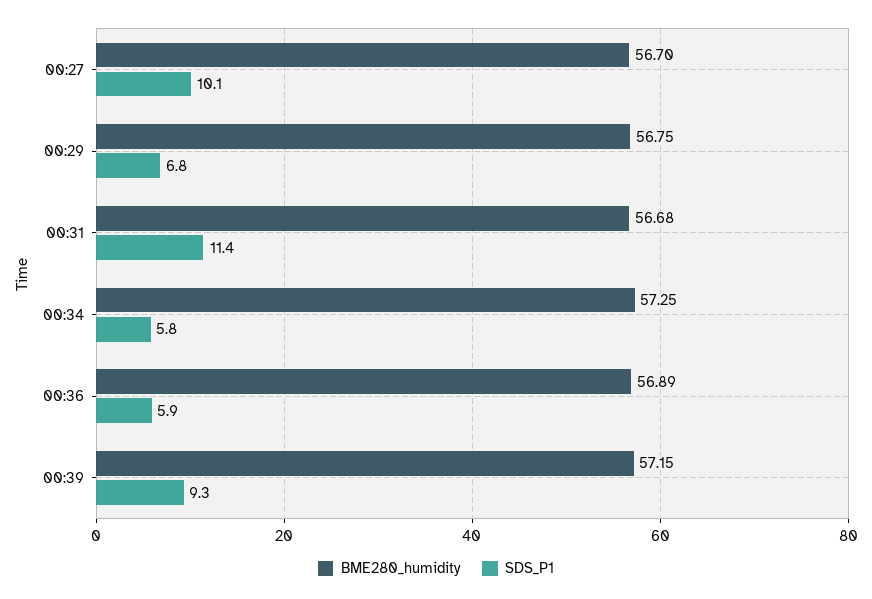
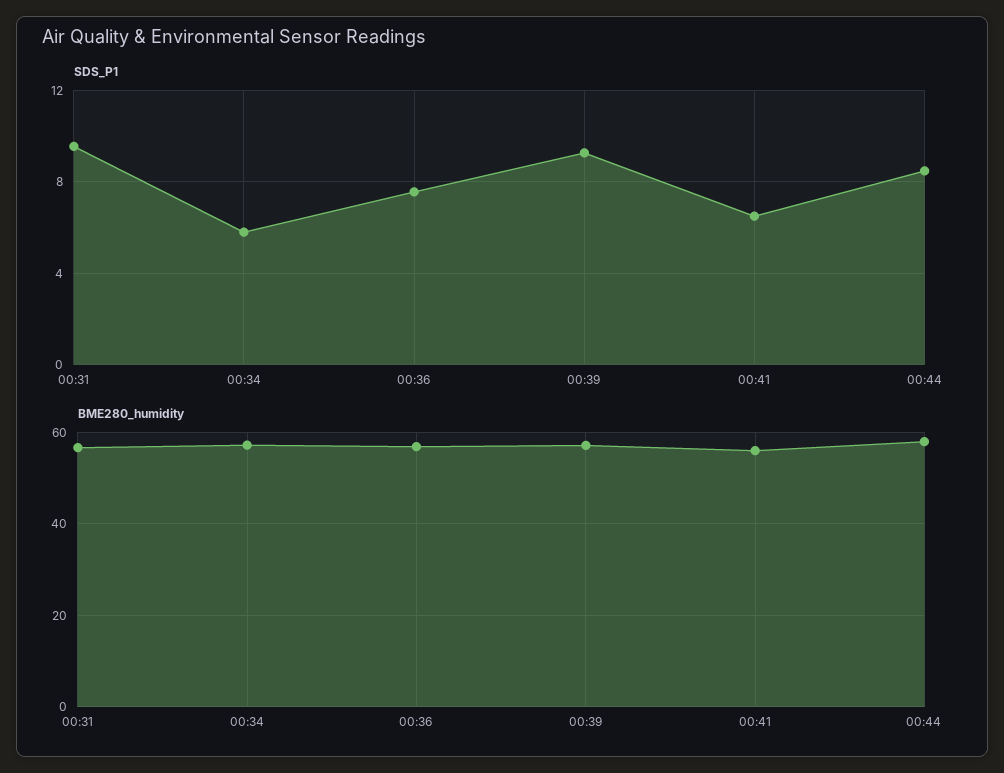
BME280_humidity, 00:27: 56.7 -> none
SDS_P1, 00:27: 10.1 -> none
BME280_humidity, 00:29: 56.75 -> none
SDS_P1, 00:29: 6.8 -> none
SDS_P1, 00:31: 11.4 -> 9.5
SDS_P1, 00:36: 5.9 -> 7.5
SDS_P1, 00:41: none -> 6.5
SDS_P1, 00:44: none -> 8.5
BME280_humidity, 00:41: none -> 56
BME280_humidity, 00:44: none -> 58

